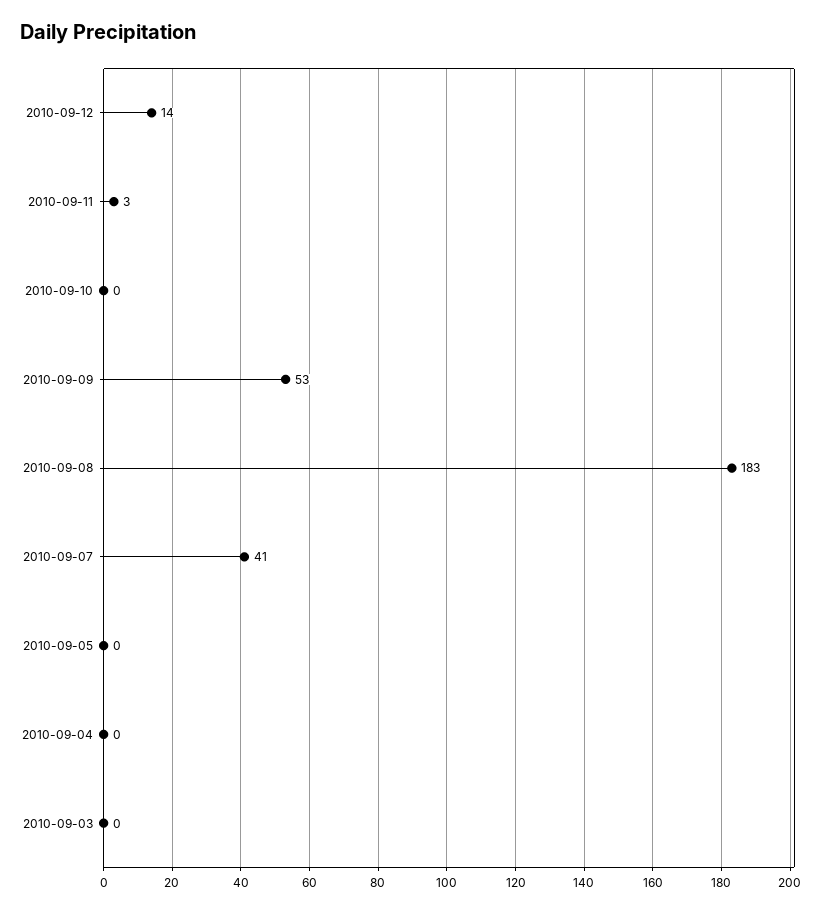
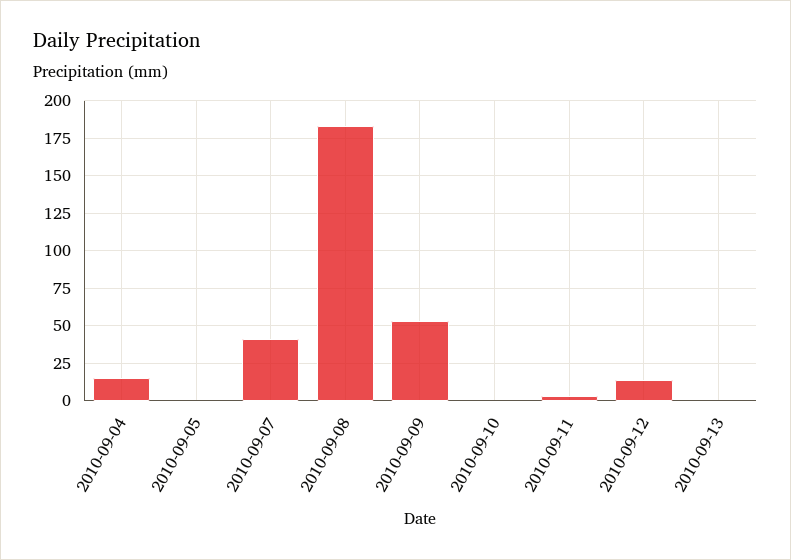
2010-09-04: 0 -> 15
2010-09-03: 0 -> none
2010-09-13: none -> 0

